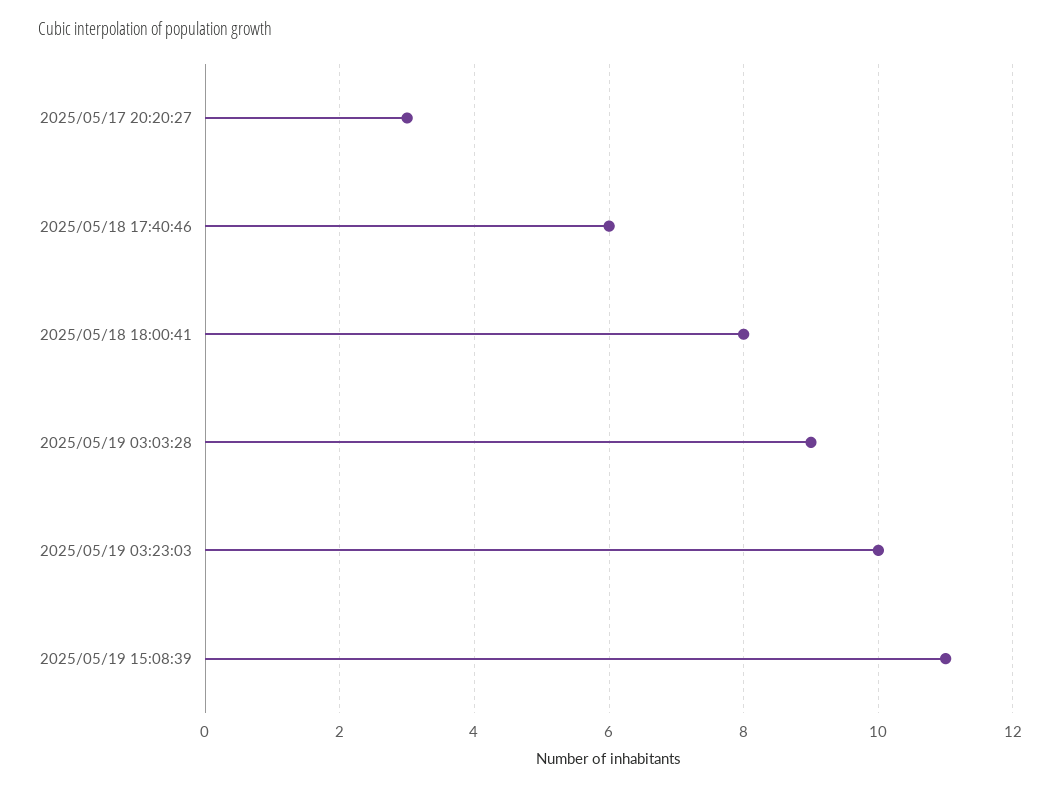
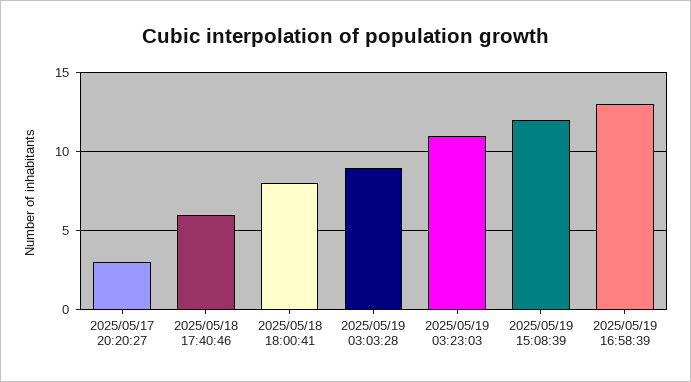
2025/05/19 03:23:03: 10 -> 11
2025/05/19 15:08:39: 11 -> 12
2025/05/19 16:58:39: none -> 13

